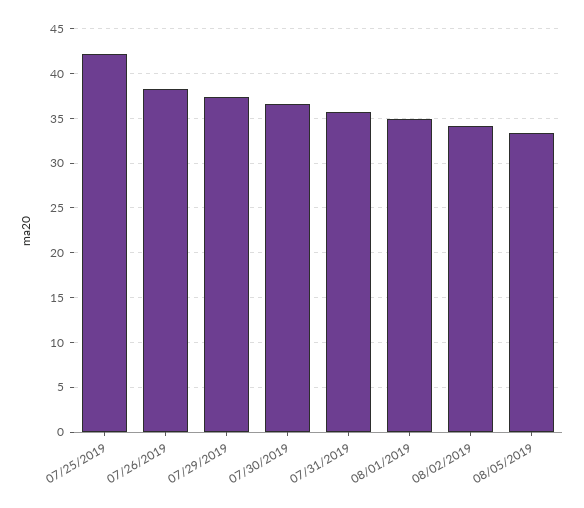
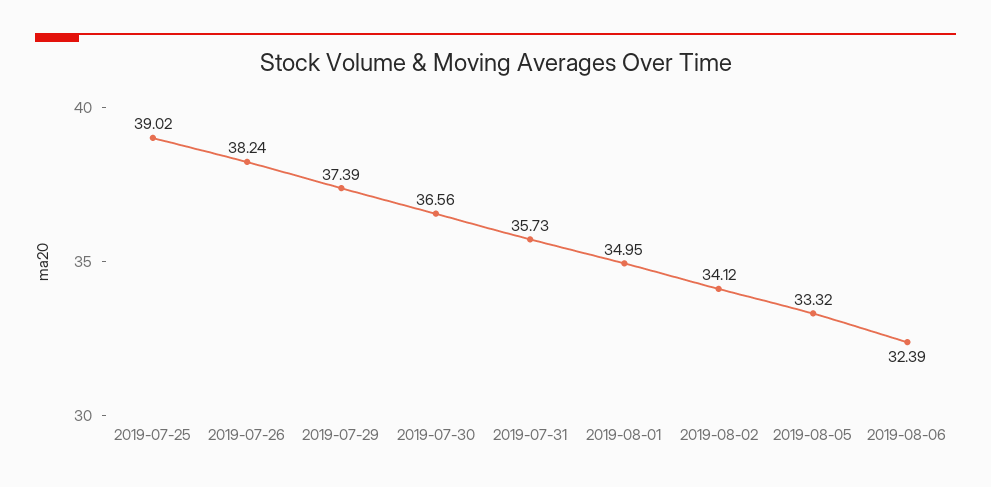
07/25/2019: 42 -> 39.02
2019-08-06: none -> 32.39

